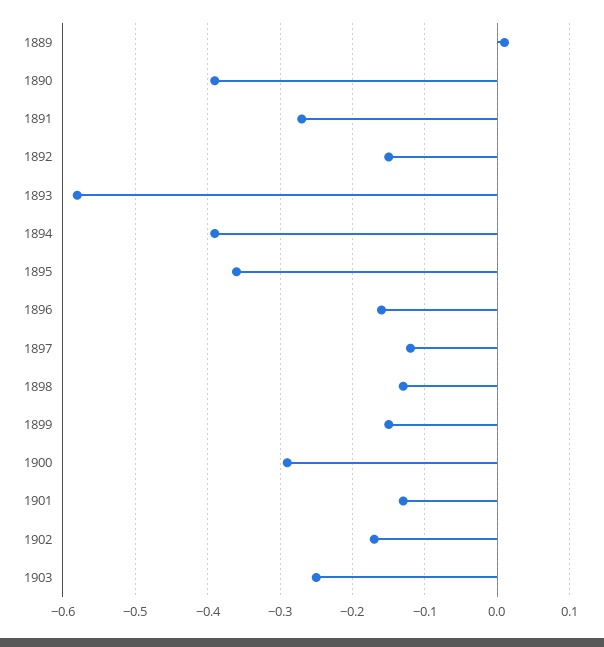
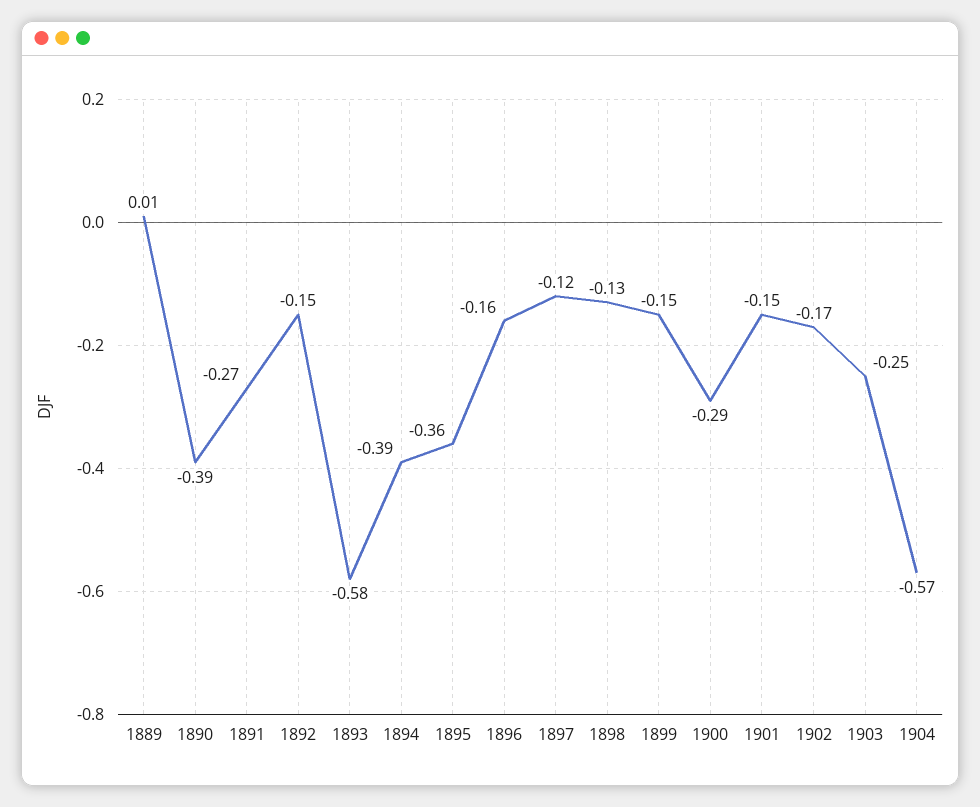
1901: -0.13 -> -0.15
1904: none -> -0.57

